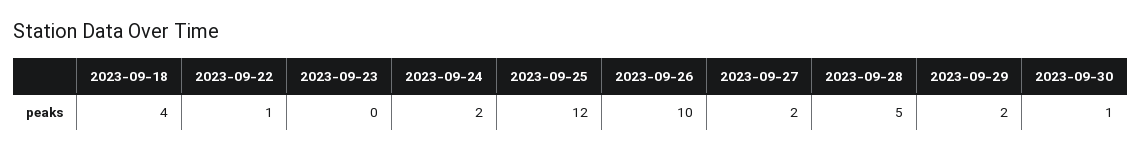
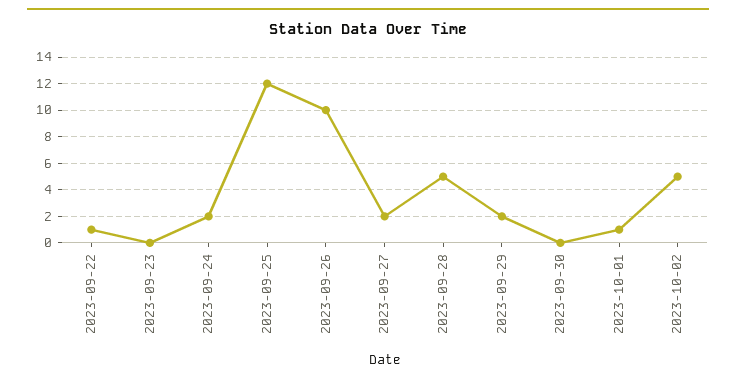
2023-09-18: 4 -> none
2023-09-30: 1 -> 0
2023-10-01: none -> 1
2023-10-02: none -> 5

